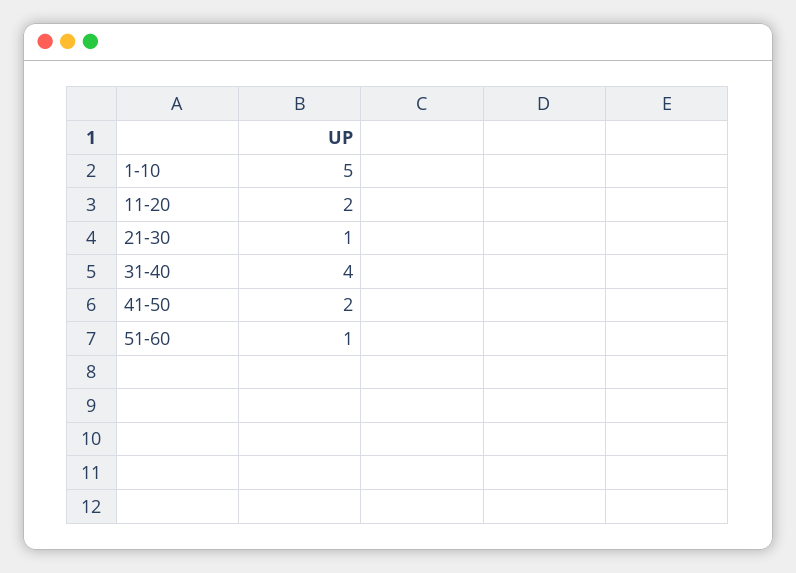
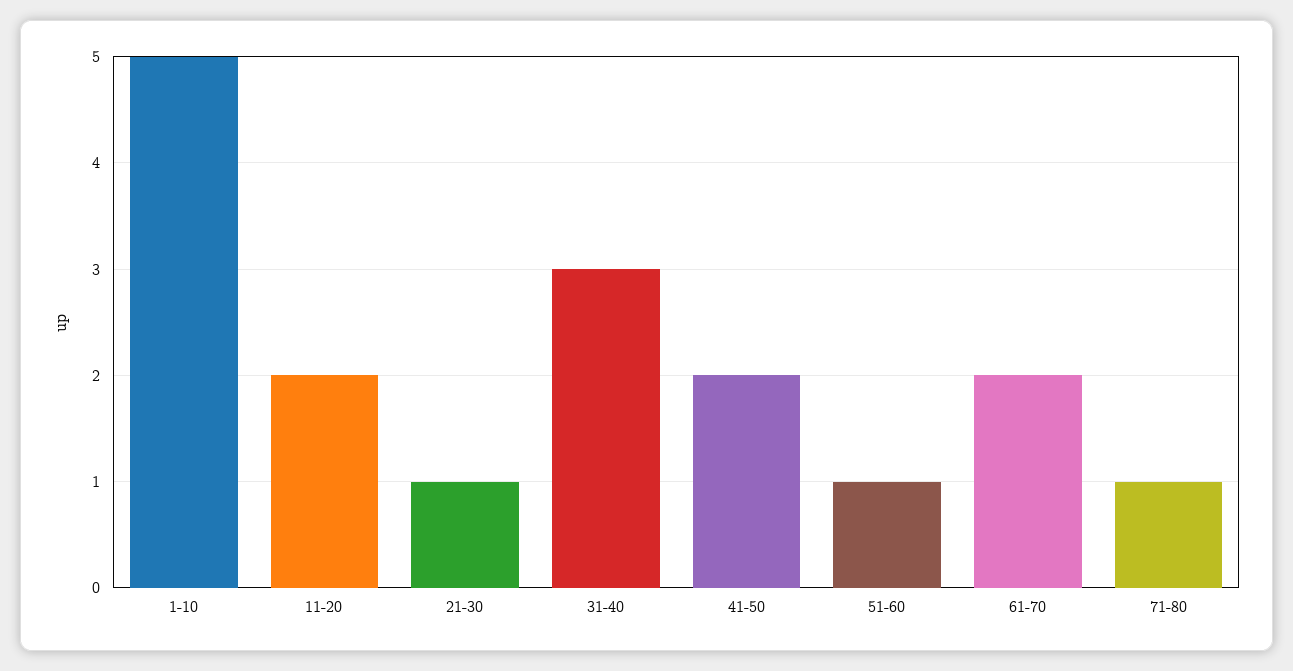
31-40: 4 -> 3
61-70: none -> 2
71-80: none -> 1

